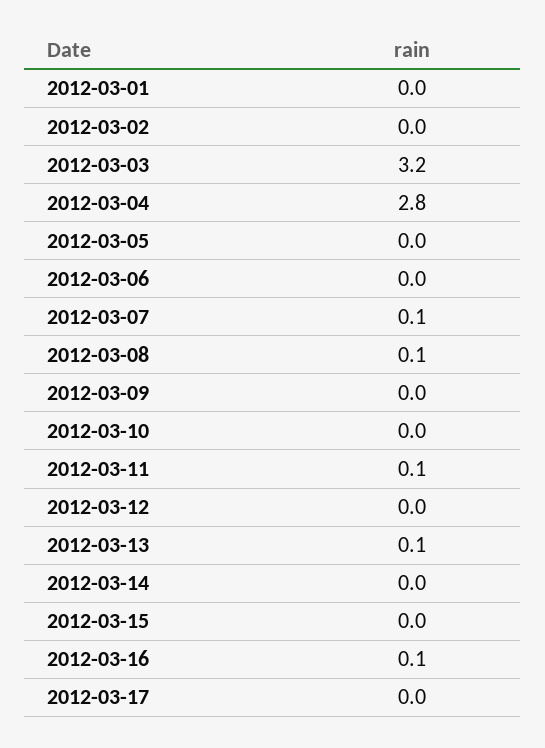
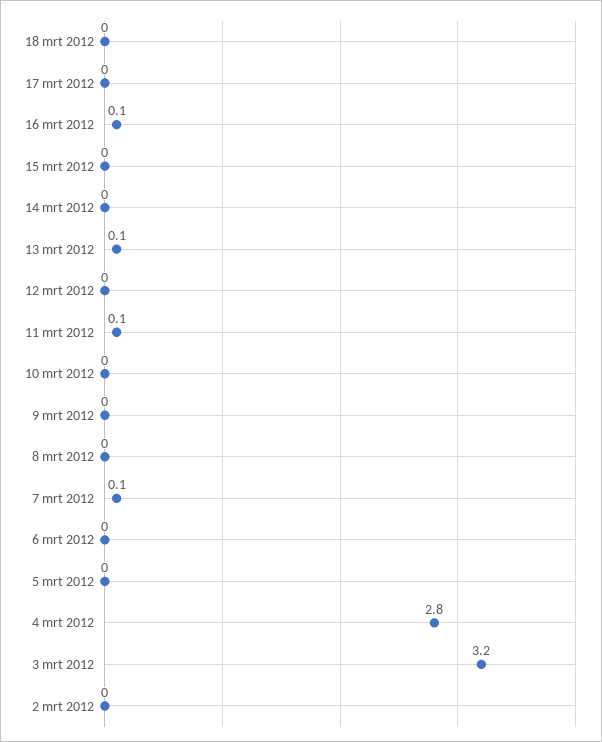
2012-03-01: 0 -> none
2012-03-08: 0.1 -> 0
18 mrt 2012: none -> 0

